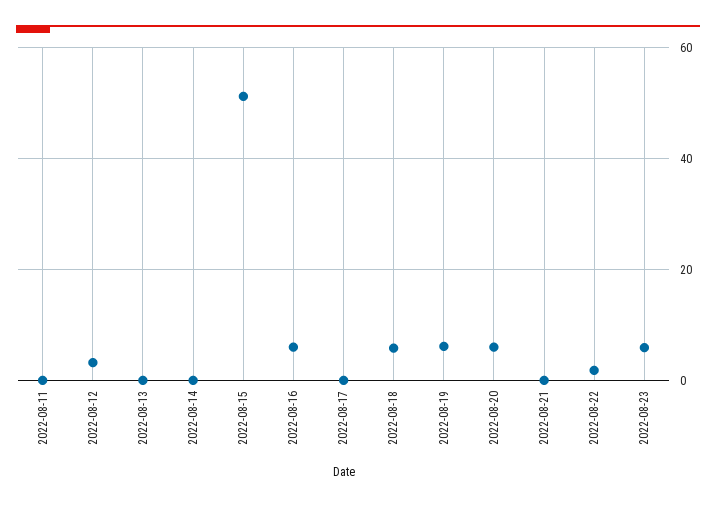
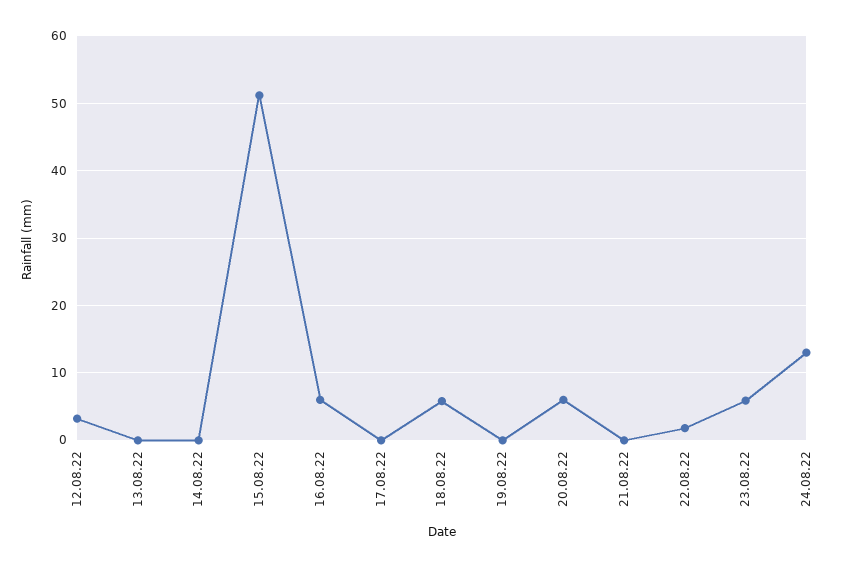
2022-08-11: 0 -> none
2022-08-19: 6 -> 0
24.08.22: none -> 13

